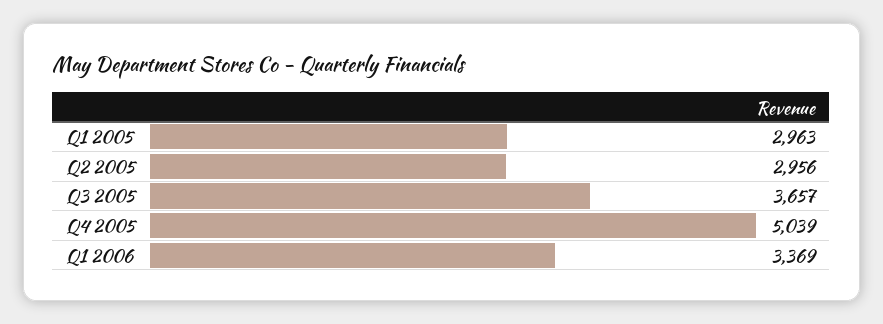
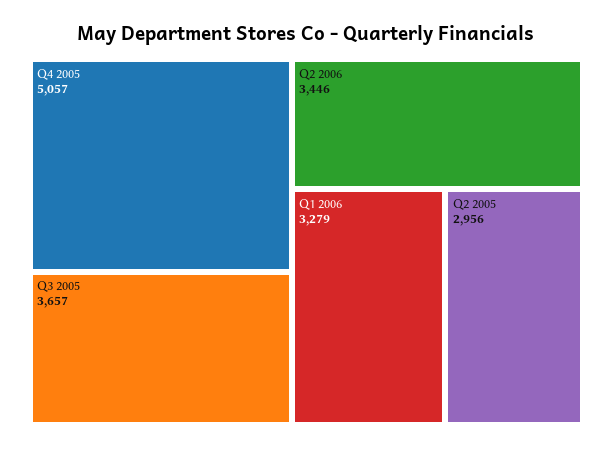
Q1 2005: 2963 -> none
Q4 2005: 5039 -> 5057
Q1 2006: 3369 -> 3279
Q2 2006: none -> 3446

